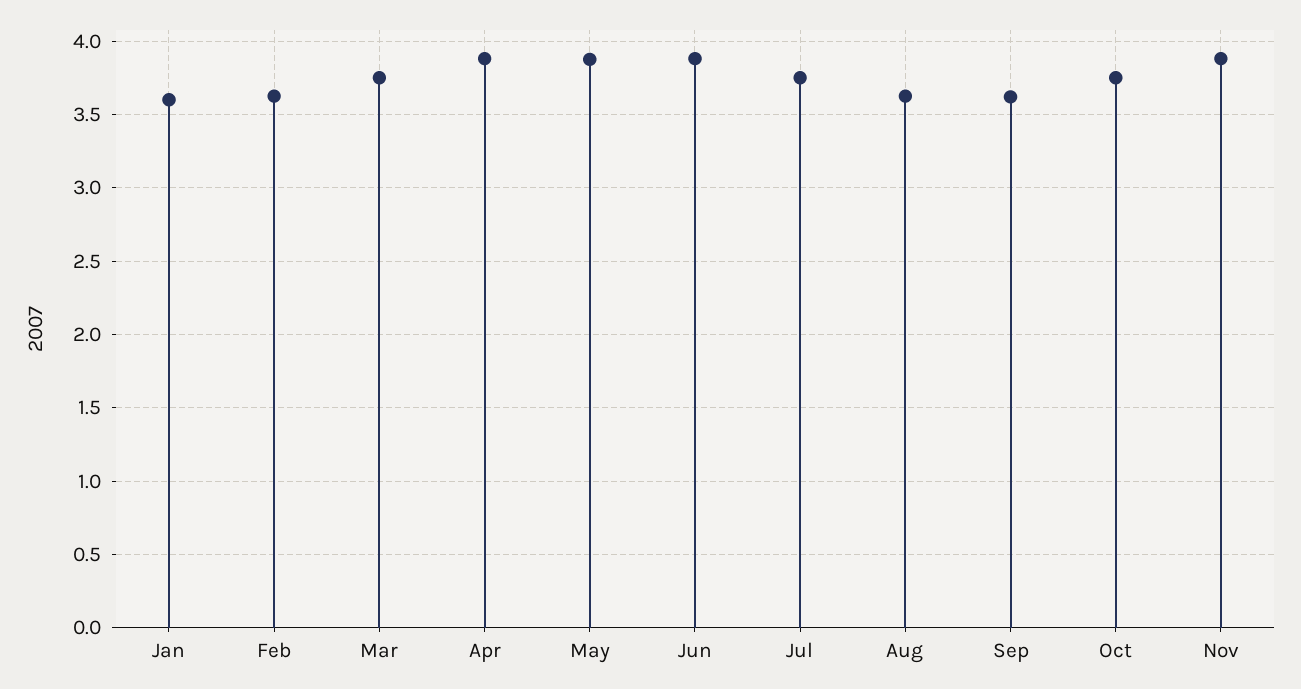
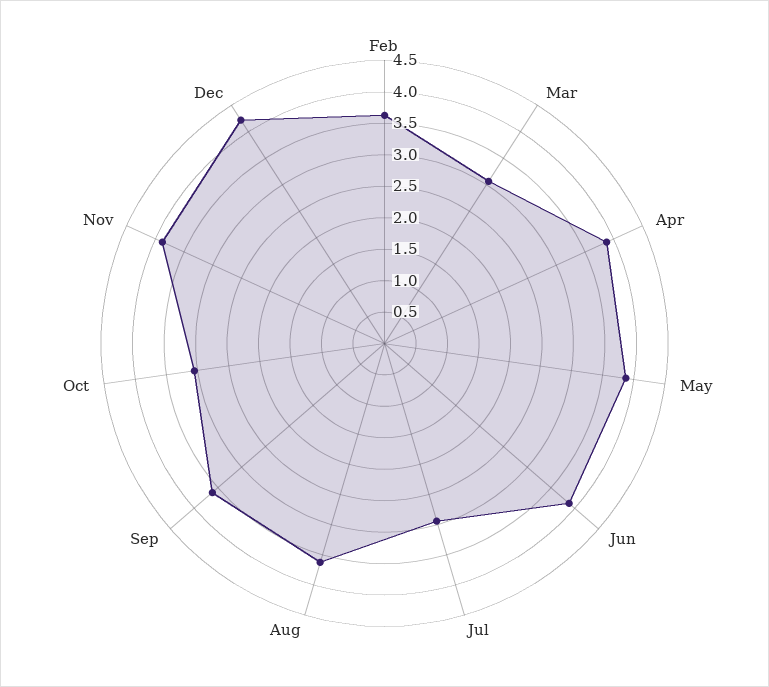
Jan: 3.6 -> none
Mar: 3.75 -> 3
Jul: 3.75 -> 3
Oct: 3.75 -> 3
Dec: none -> 4.25

